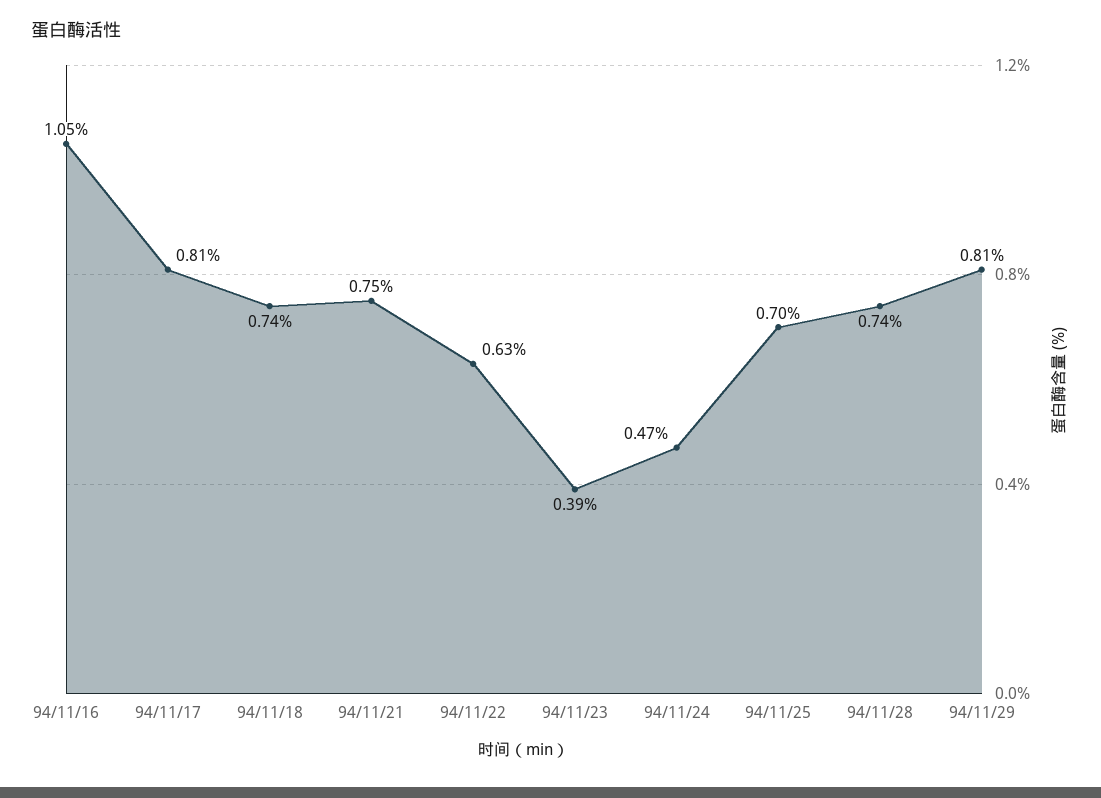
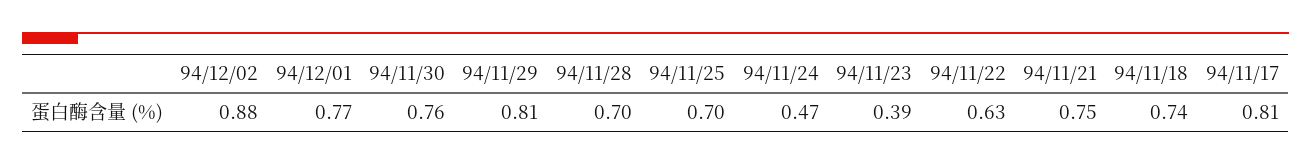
94/11/16: 1.05 -> none
94/11/28: 0.74 -> 0.7
94/12/02: none -> 0.88
94/12/01: none -> 0.77
94/11/30: none -> 0.76

